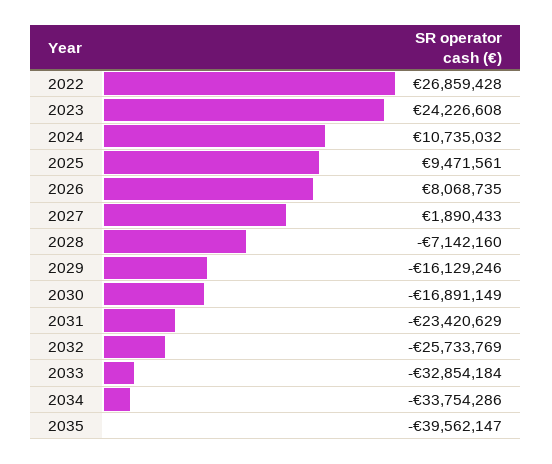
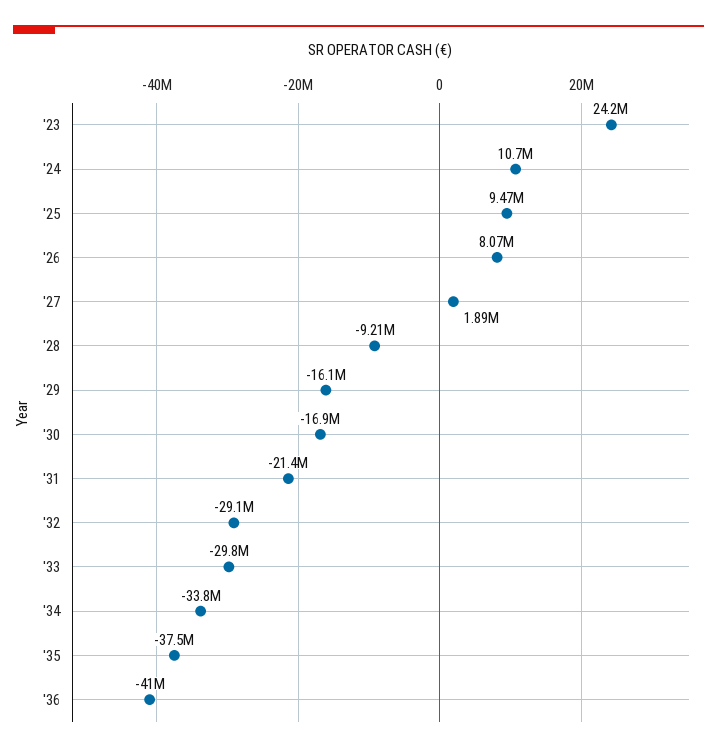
2022: 26859428 -> none
2028: -7142160 -> -9210000
2031: -23420629 -> -21400000
2032: -25733769 -> -29100000
2033: -32854184 -> -29800000
2035: -39562147 -> -37500000
'36: none -> -41000000

